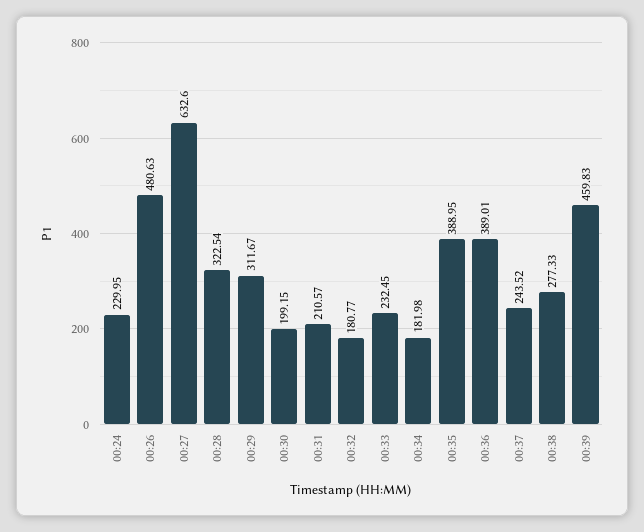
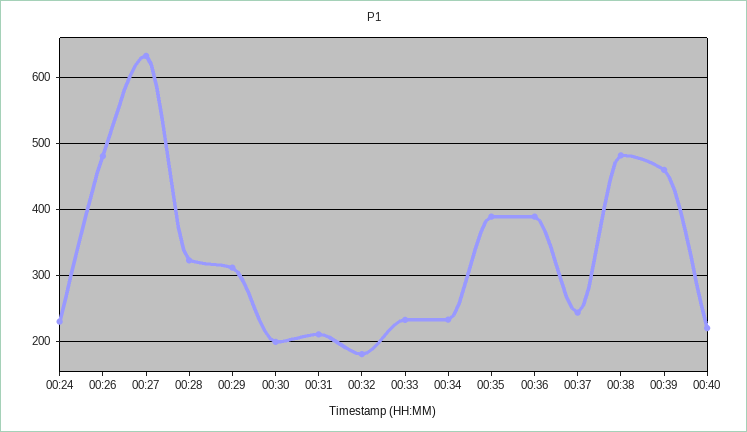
00:34: 181.98 -> 230
00:38: 277.33 -> 480
00:40: none -> 220

